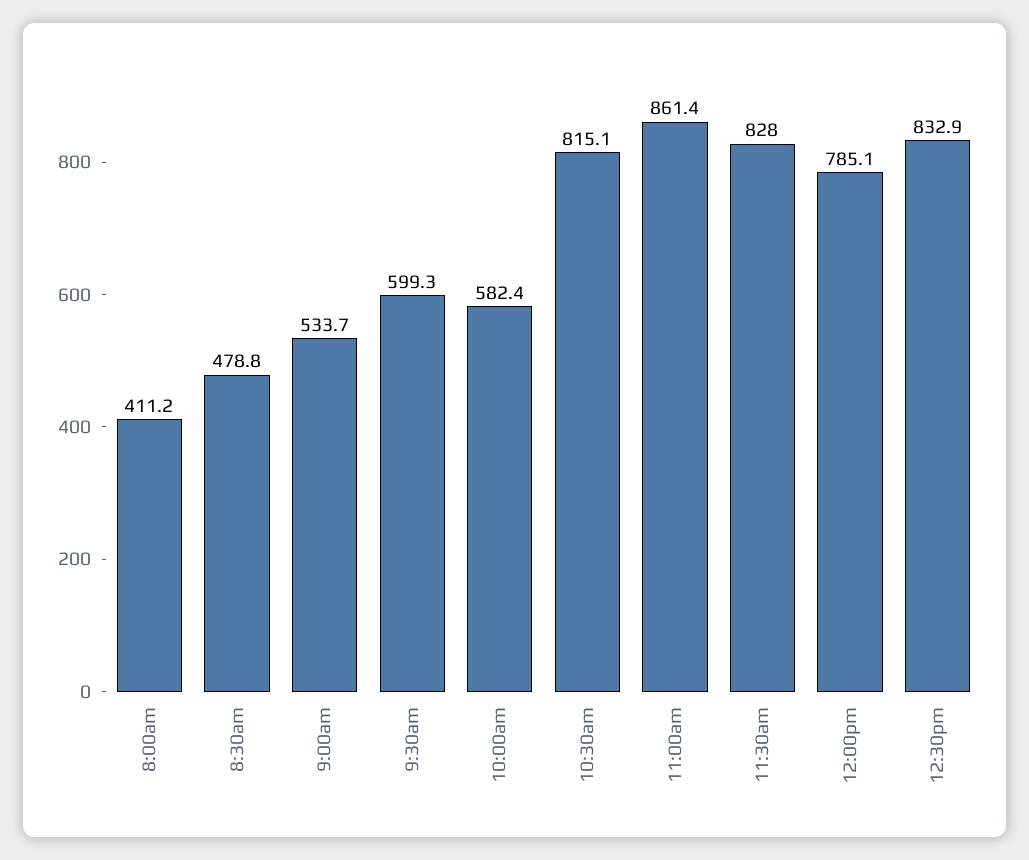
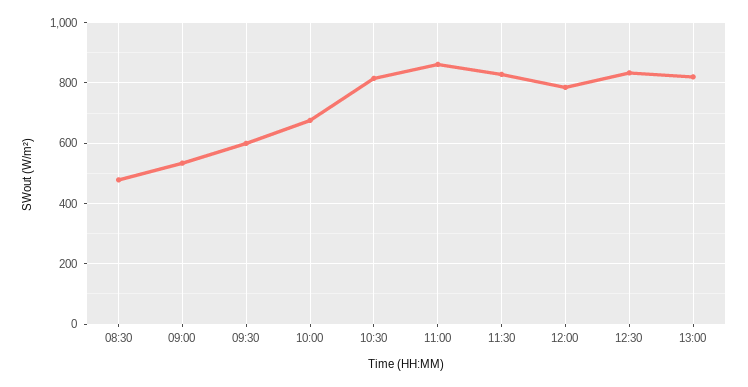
8:00am: 411.2 -> none
10:00am: 582.4 -> 680
13:00: none -> 820

